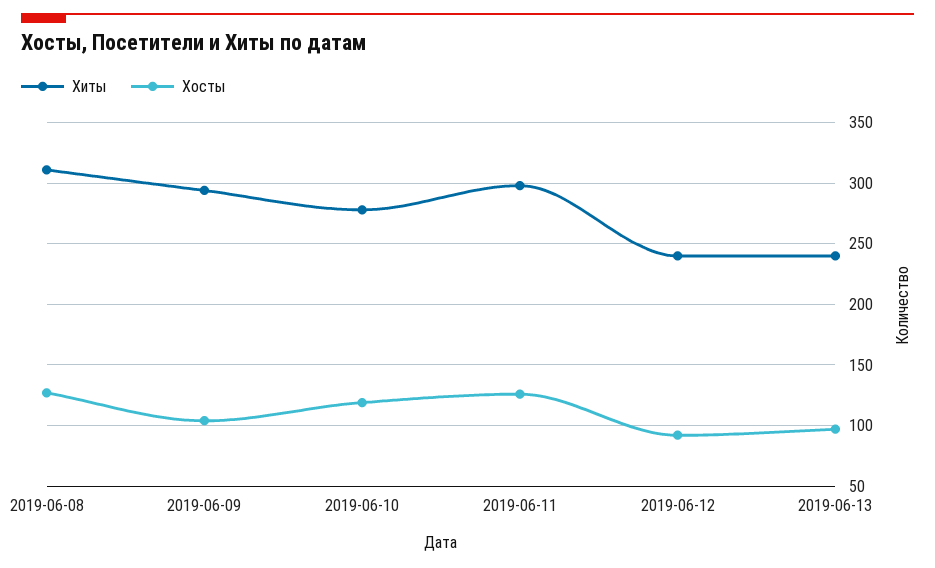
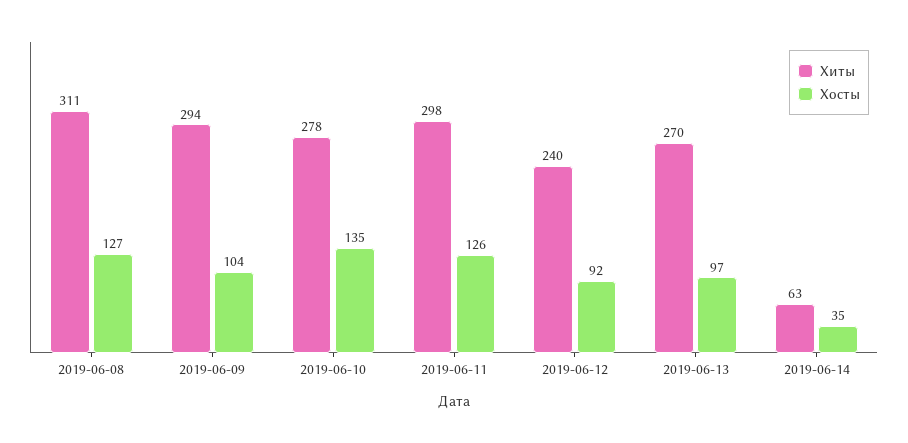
Хосты, 2019-06-10: 120 -> 135
Хиты, 2019-06-13: 240 -> 270
Хиты, 2019-06-14: none -> 63
Хосты, 2019-06-14: none -> 35

